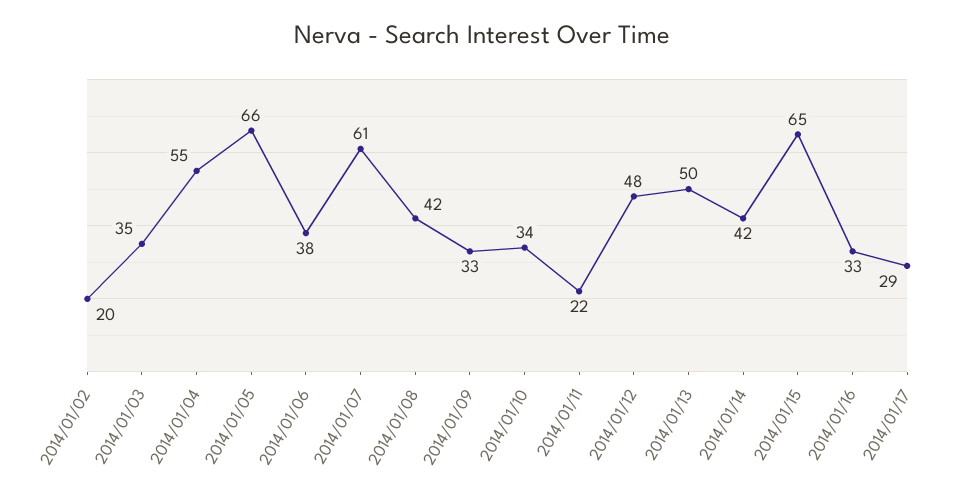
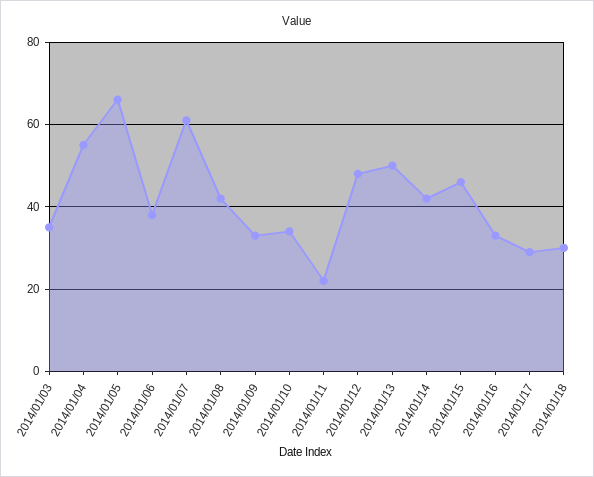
2014/01/02: 20 -> none
2014/01/15: 65 -> 45
2014/01/18: none -> 30

